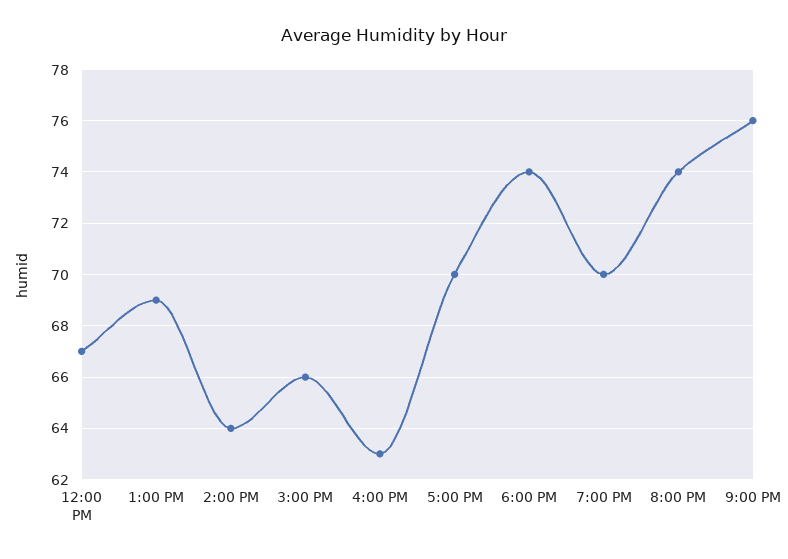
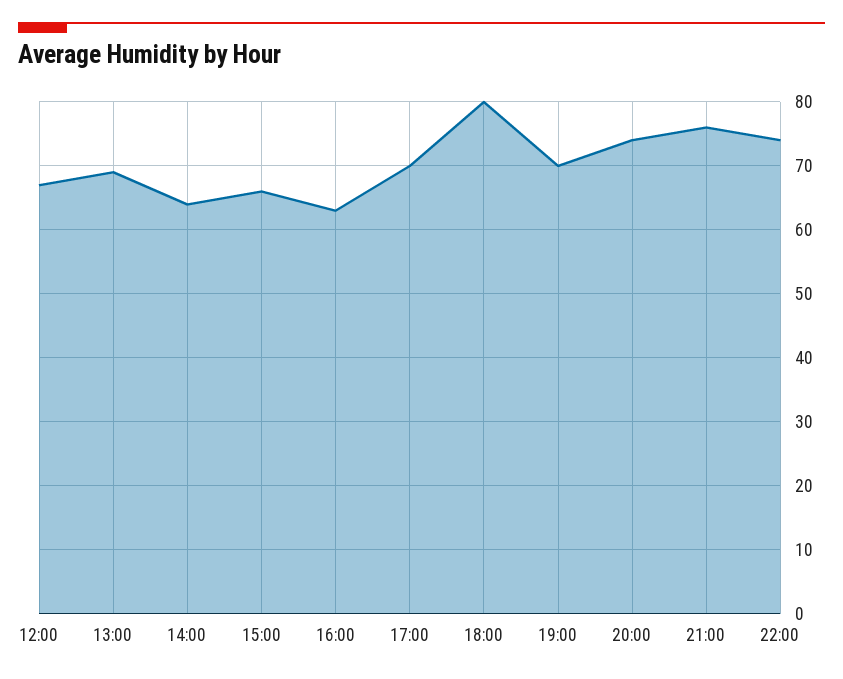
6:00 PM: 74 -> 80
22:00: none -> 74

